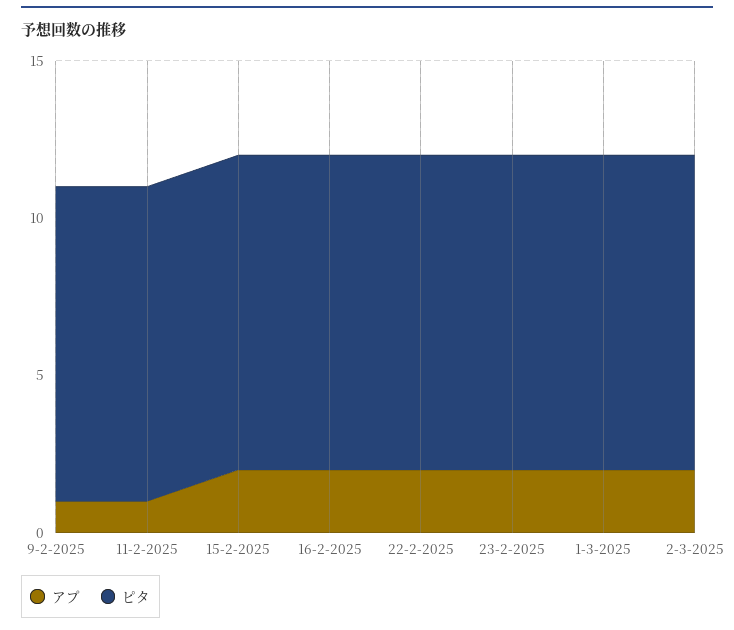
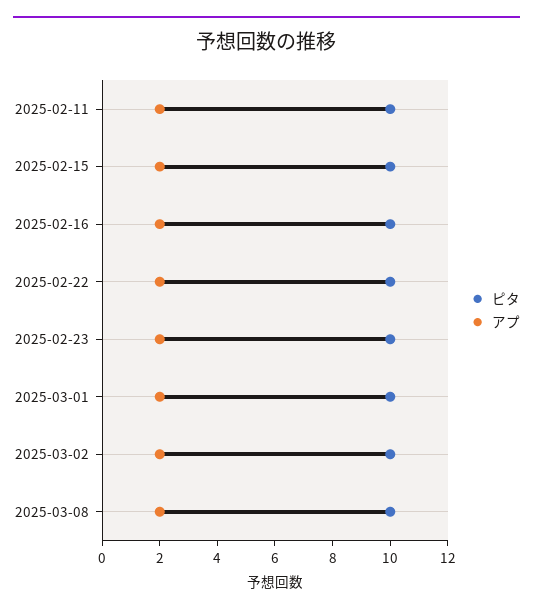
アプ, 9-2-2025: 1 -> none
ピタ, 9-2-2025: 10 -> none
アプ, 11-2-2025: 1 -> 2
ピタ, 2025-03-08: none -> 10
アプ, 2025-03-08: none -> 2

